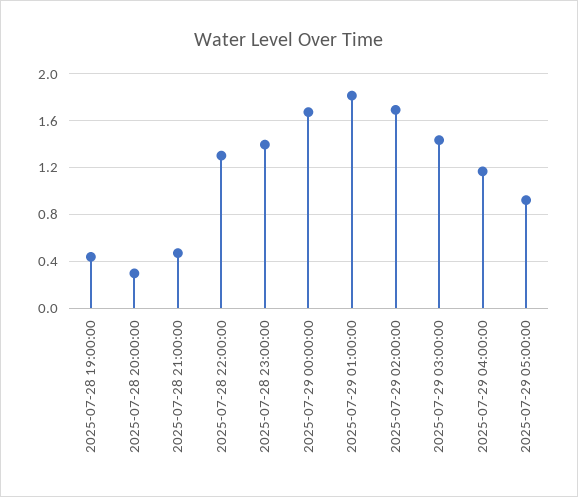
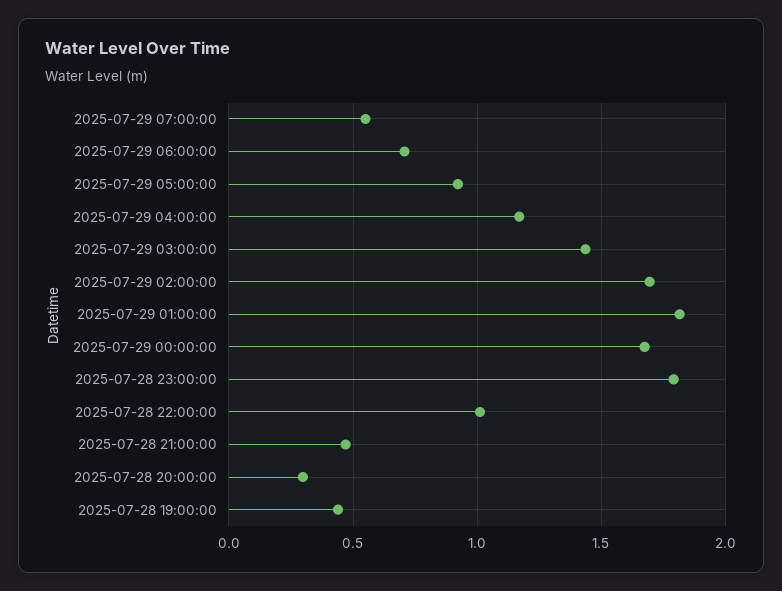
2025-07-28 22:00:00: 1.3 -> 1
2025-07-28 23:00:00: 1.4 -> 1.8
2025-07-29 07:00:00: none -> 0.55
2025-07-29 06:00:00: none -> 0.7

